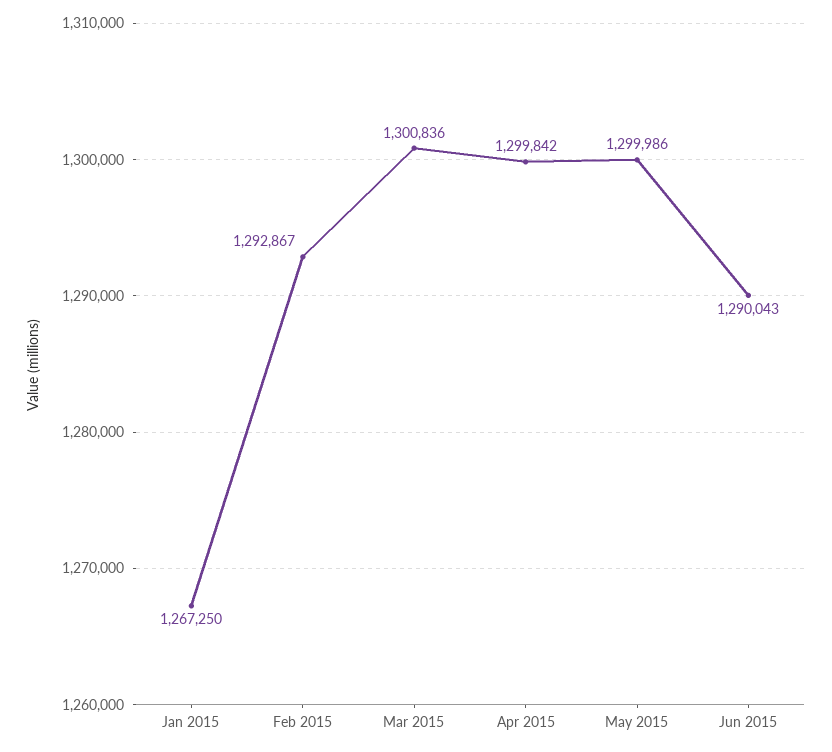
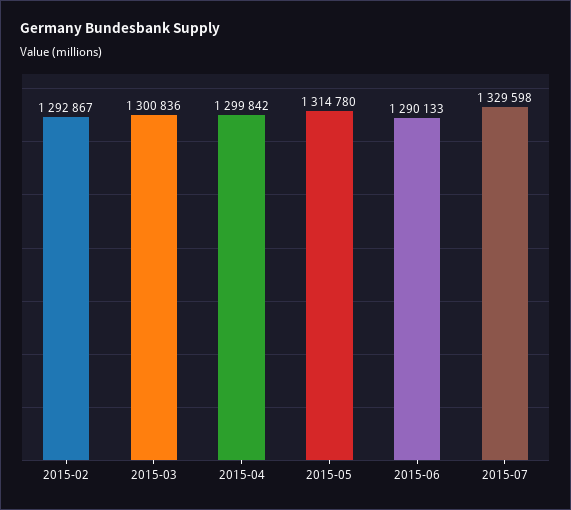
Jan 2015: 1267250 -> none
May 2015: 1299986 -> 1314780
Jun 2015: 1290043 -> 1290133
2015-07: none -> 1329598

